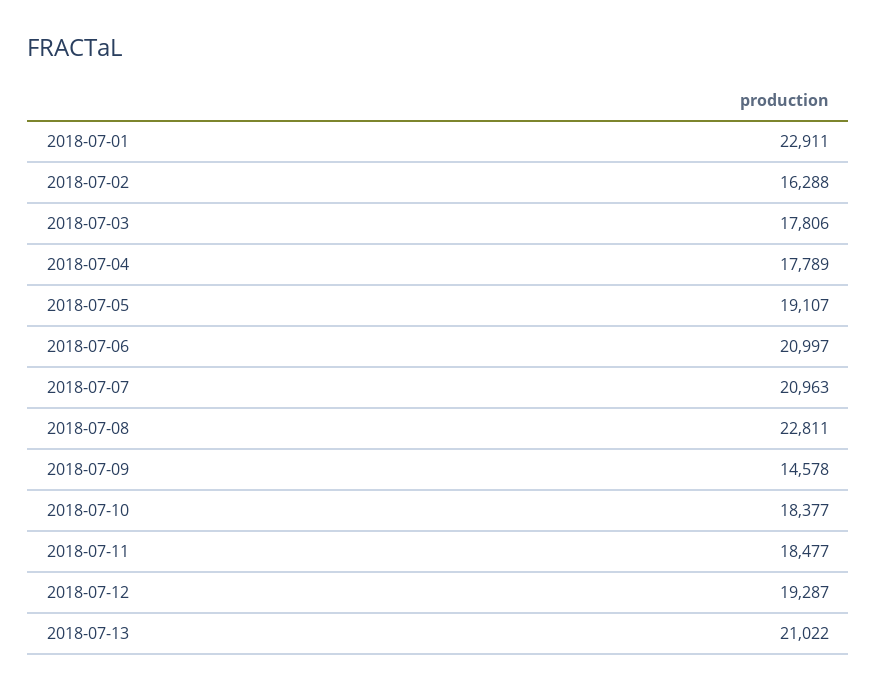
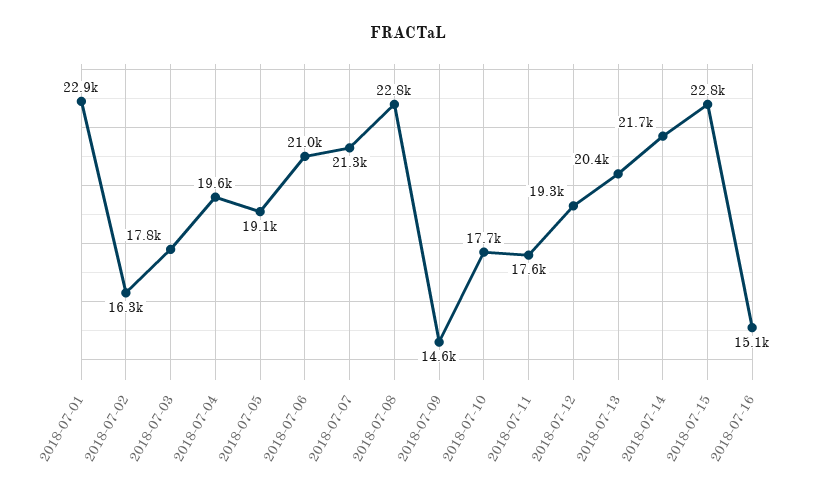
2018-07-04: 17789 -> 19600
2018-07-07: 20963 -> 21300
2018-07-10: 18377 -> 17700
2018-07-11: 18477 -> 17600
2018-07-13: 21022 -> 20400
2018-07-14: none -> 21700
2018-07-15: none -> 22800
2018-07-16: none -> 15100

